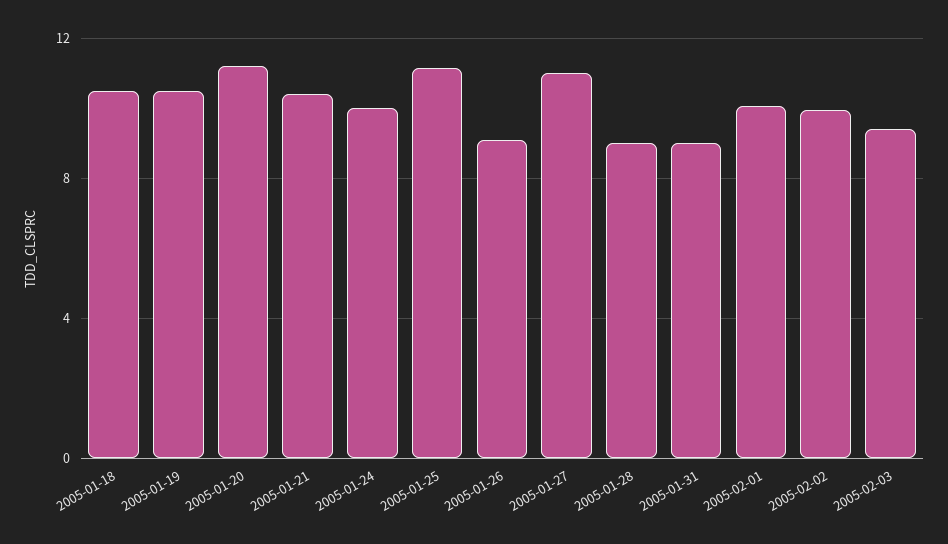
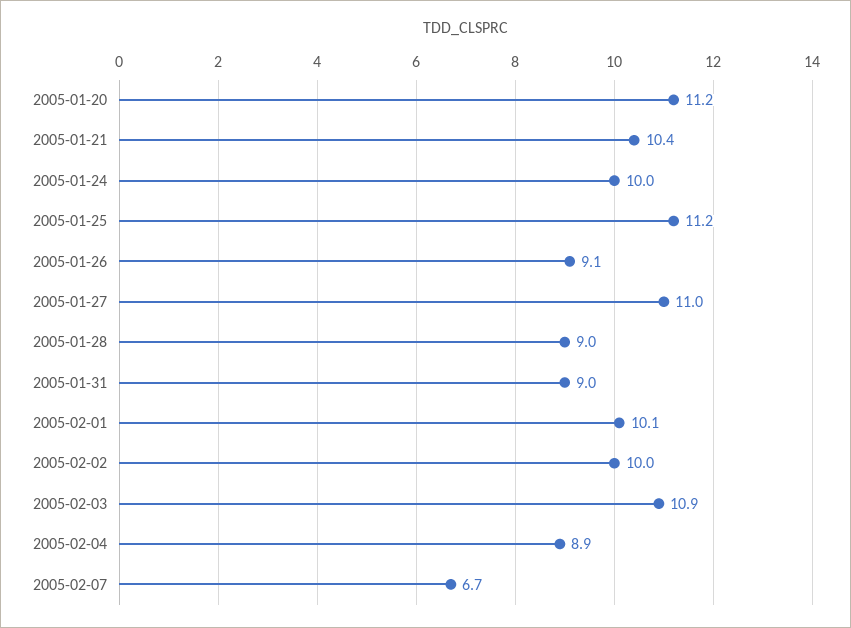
2005-01-18: 10.5 -> none
2005-01-19: 10.5 -> none
2005-02-03: 9.5 -> 10.9
2005-02-04: none -> 8.9
2005-02-07: none -> 6.7

